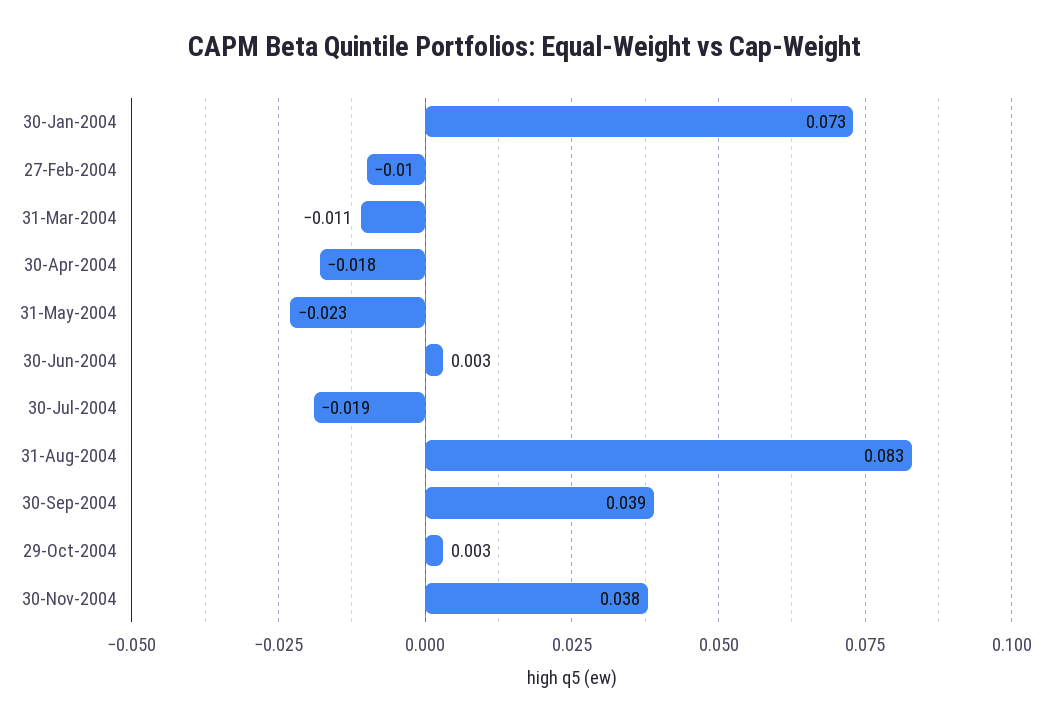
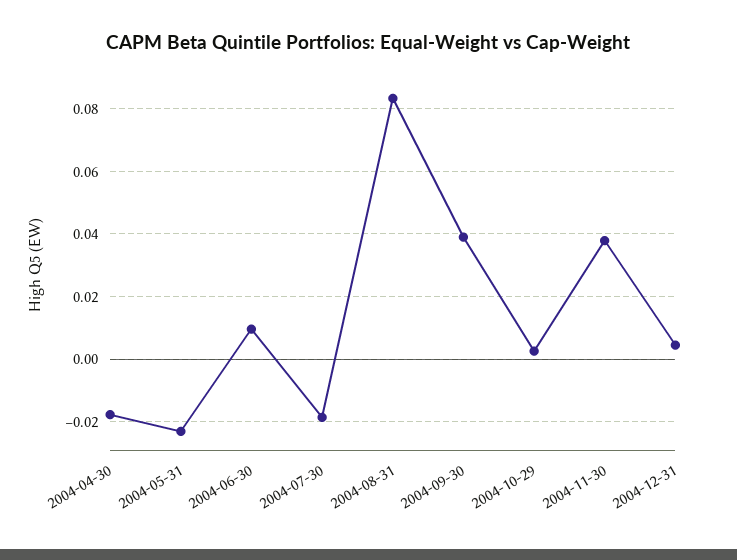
30-Jan-2004: 0.073 -> none
27-Feb-2004: -0.01 -> none
31-Mar-2004: -0.011 -> none
30-Jun-2004: 0.003 -> 0.01
2004-12-31: none -> 0.004

